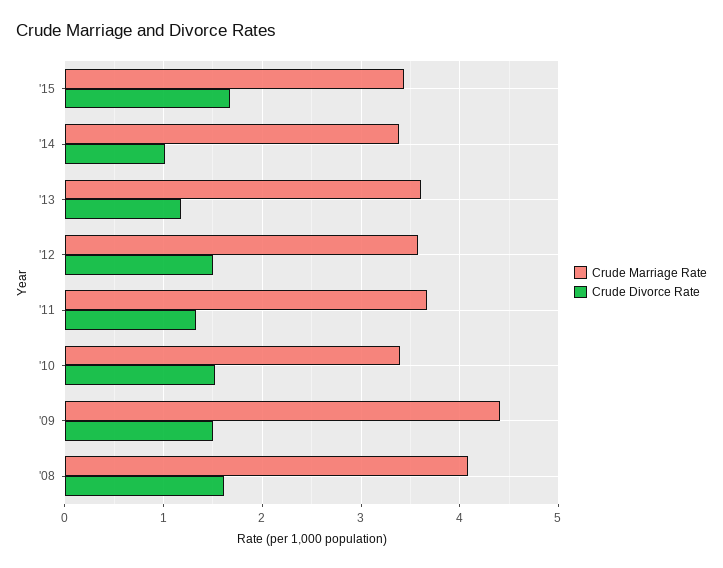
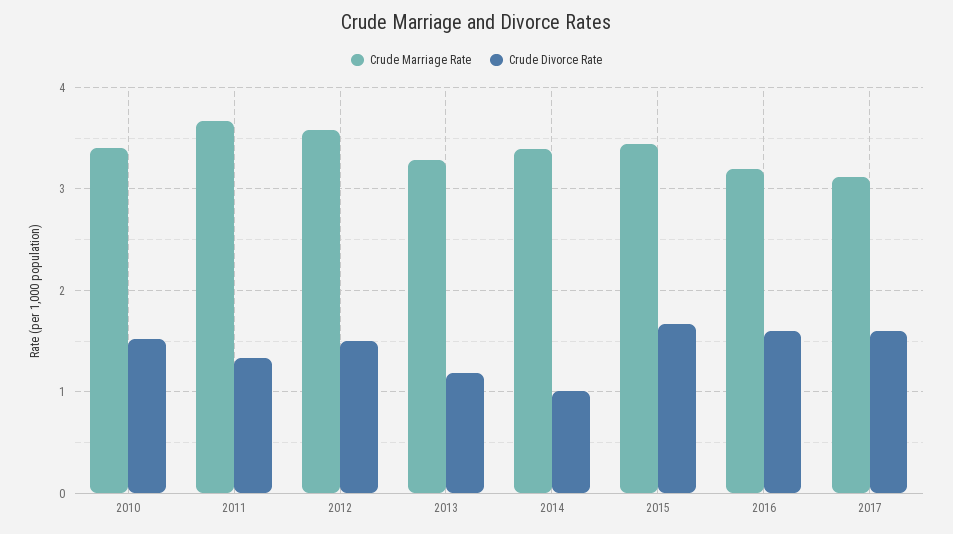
Crude Marriage Rate, '13: 3.6 -> 3.3
Crude Marriage Rate, '09: 4.4 -> none
Crude Divorce Rate, '09: 1.5 -> none
Crude Marriage Rate, '08: 4.1 -> none
Crude Divorce Rate, '08: 1.6 -> none
Crude Marriage Rate, 2016: none -> 3.2
Crude Divorce Rate, 2016: none -> 1.6
Crude Marriage Rate, 2017: none -> 3.1
Crude Divorce Rate, 2017: none -> 1.6

